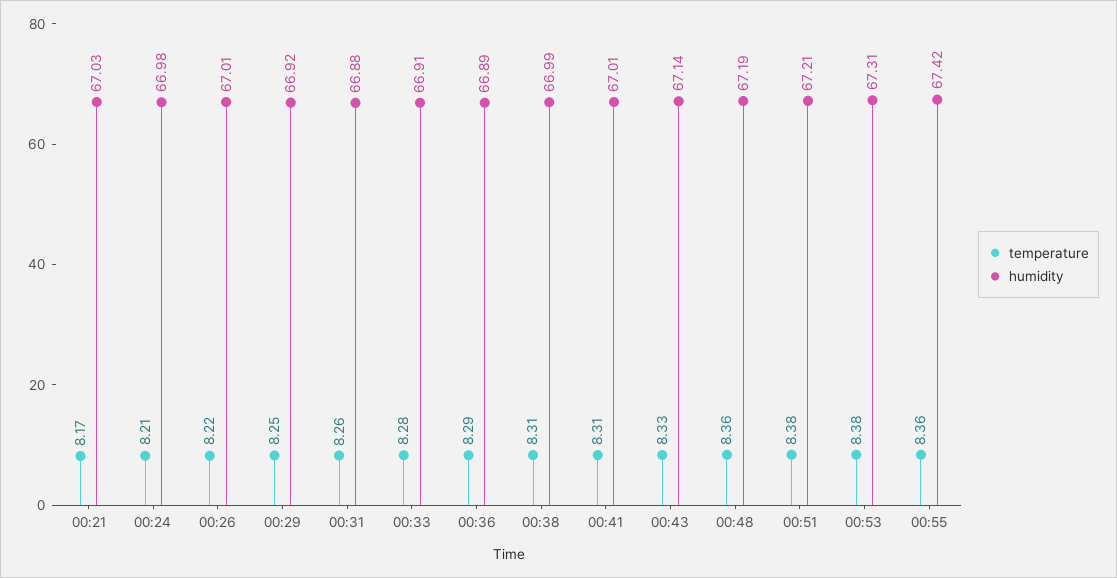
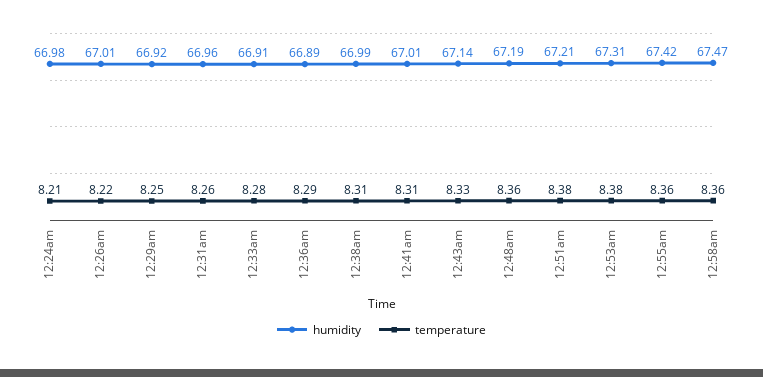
temperature, 00:21: 8.17 -> none
humidity, 00:21: 67.03 -> none
humidity, 00:31: 66.88 -> 66.96
humidity, 12:58am: none -> 67.47
temperature, 12:58am: none -> 8.36

